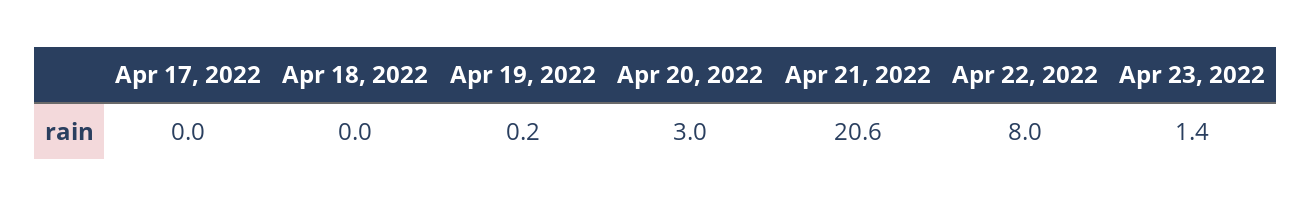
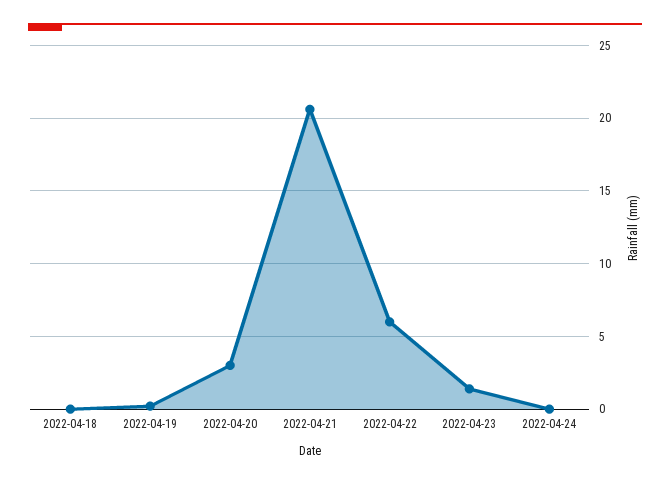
Apr 17, 2022: 0 -> none
Apr 22, 2022: 8 -> 6
2022-04-24: none -> 0

